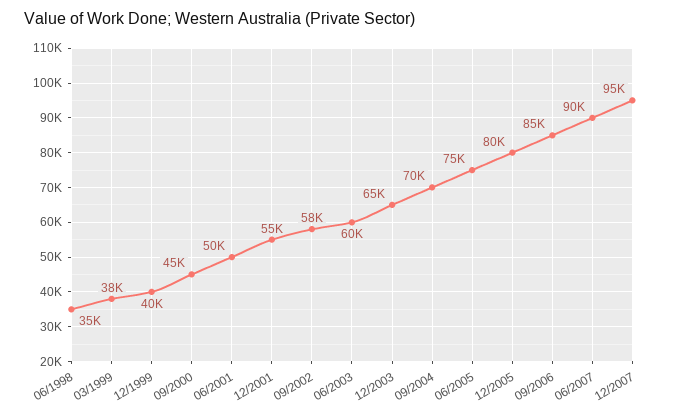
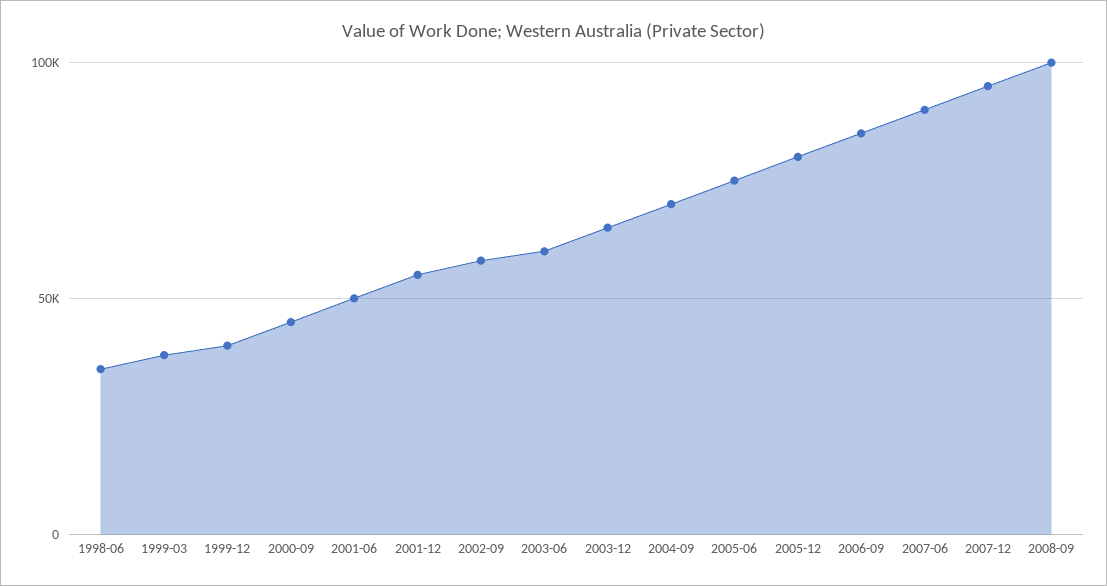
2008-09: none -> 100000

